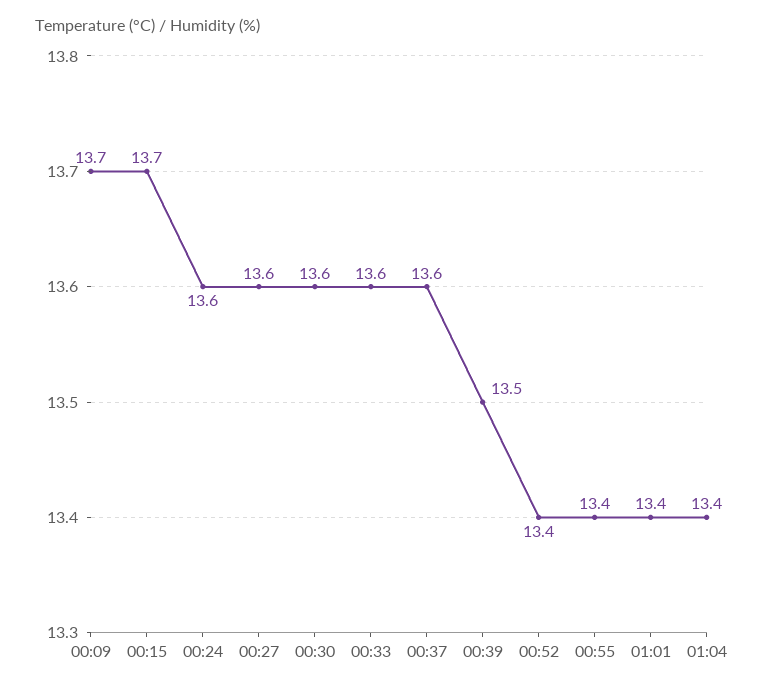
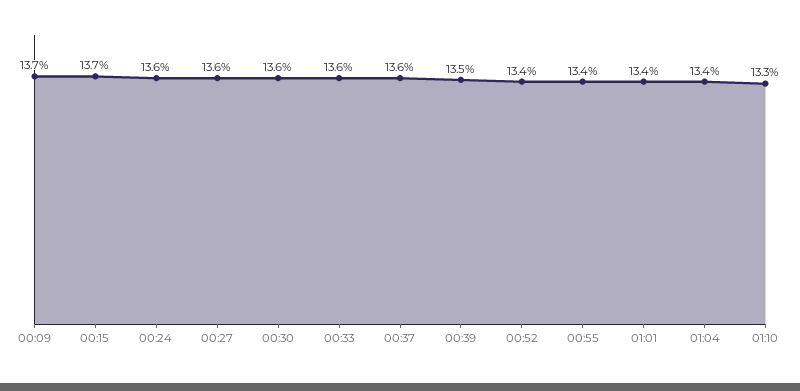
01:10: none -> 13.3

